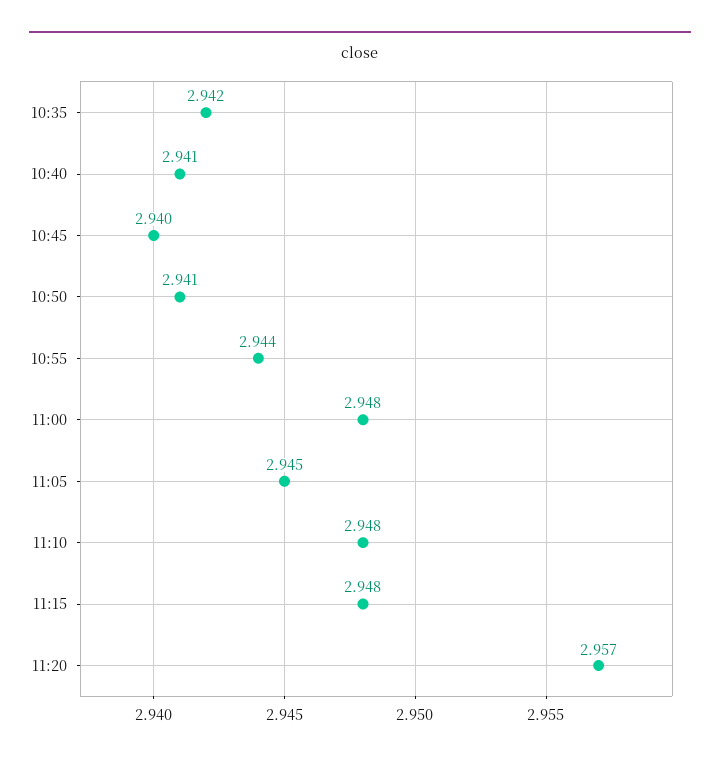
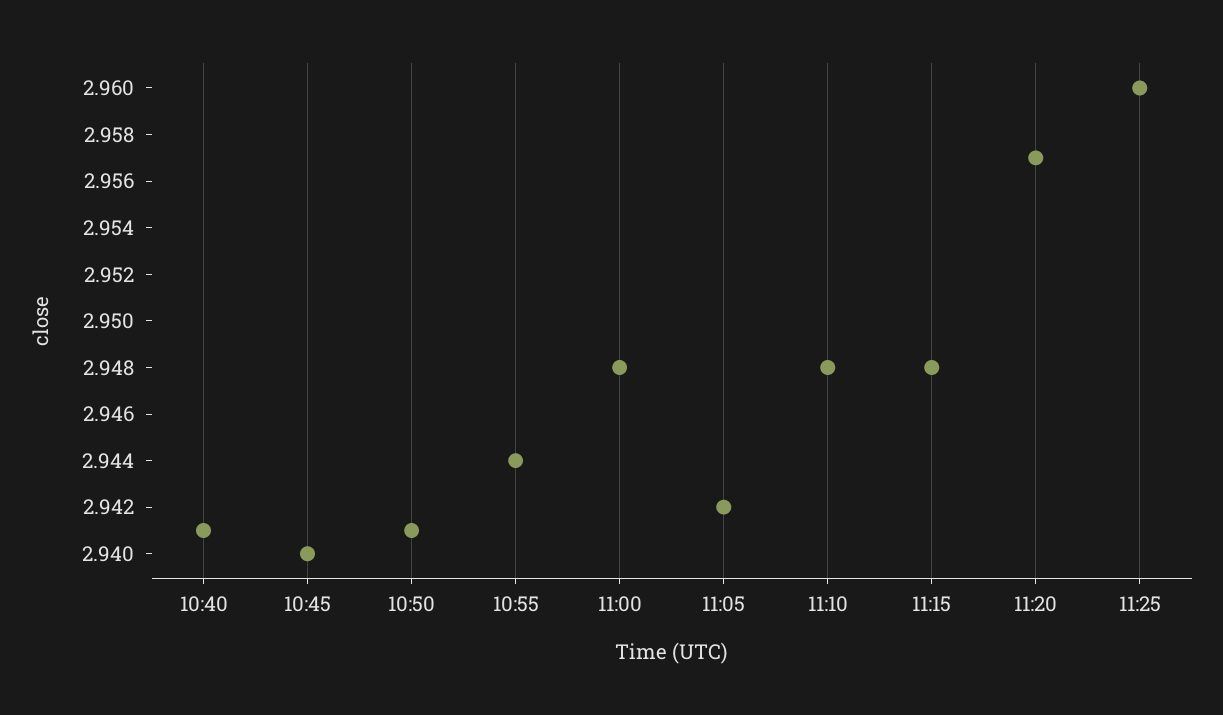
10:35: 2.942 -> none
11:05: 2.945 -> 2.942
11:25: none -> 2.96

